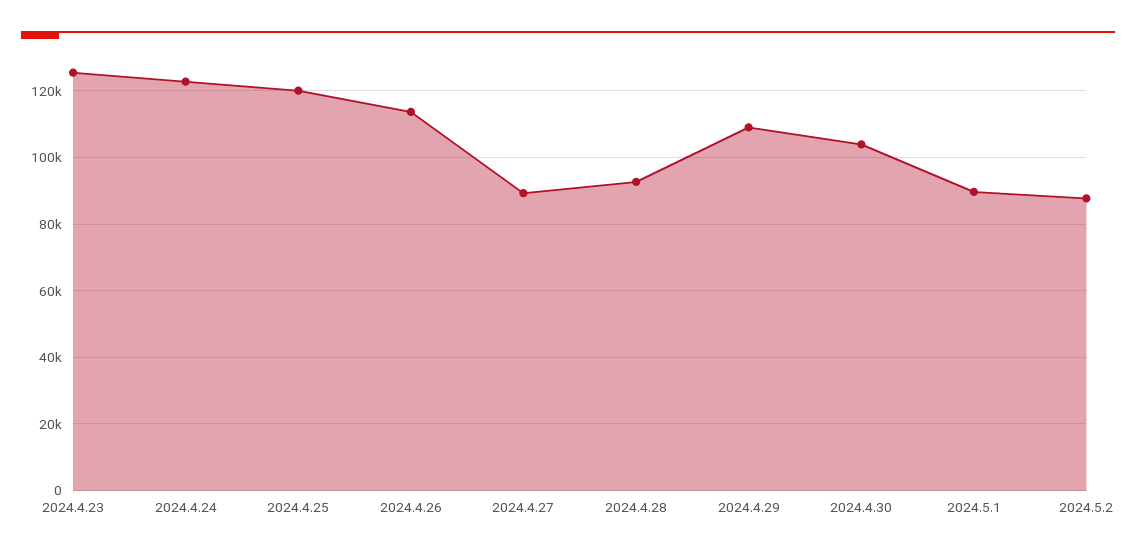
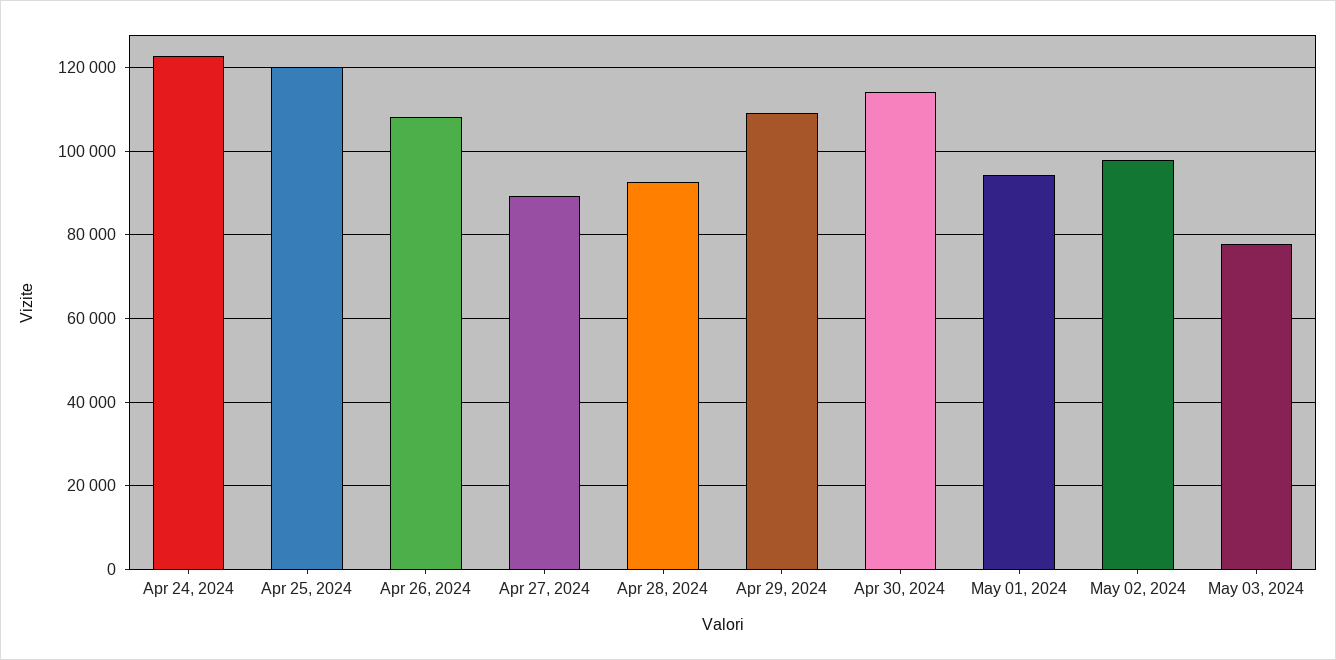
2024.4.23: 126000 -> none
2024.4.26: 114000 -> 108000
2024.4.30: 104000 -> 114000
2024.5.1: 90000 -> 94000
2024.5.2: 88000 -> 98000
May 03, 2024: none -> 78000

